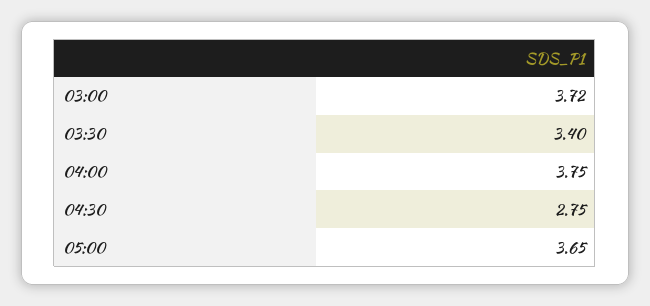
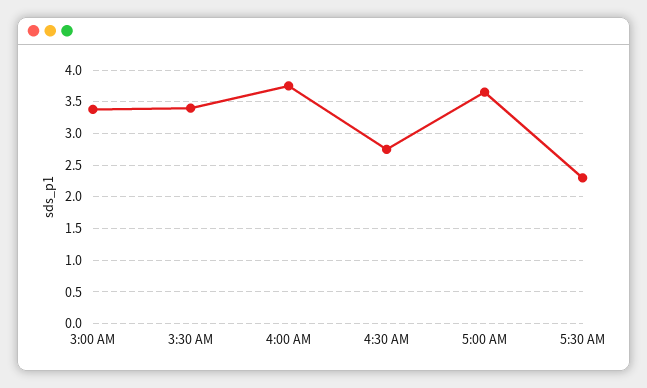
03:00: 3.72 -> 3.4
5:30 AM: none -> 2.3

